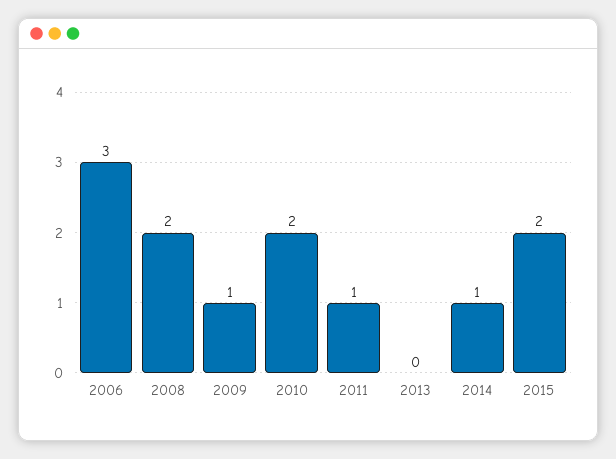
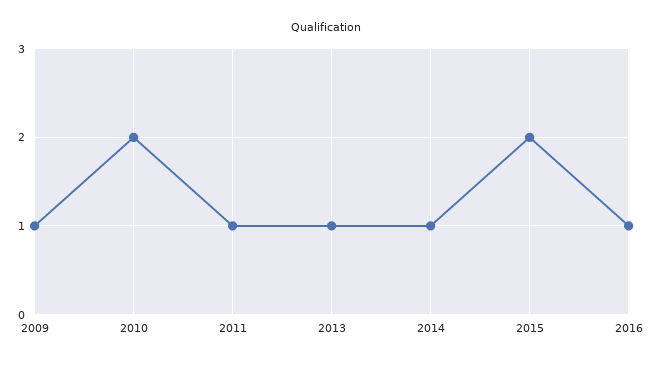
2006: 3 -> none
2008: 2 -> none
2013: 0 -> 1
2016: none -> 1

